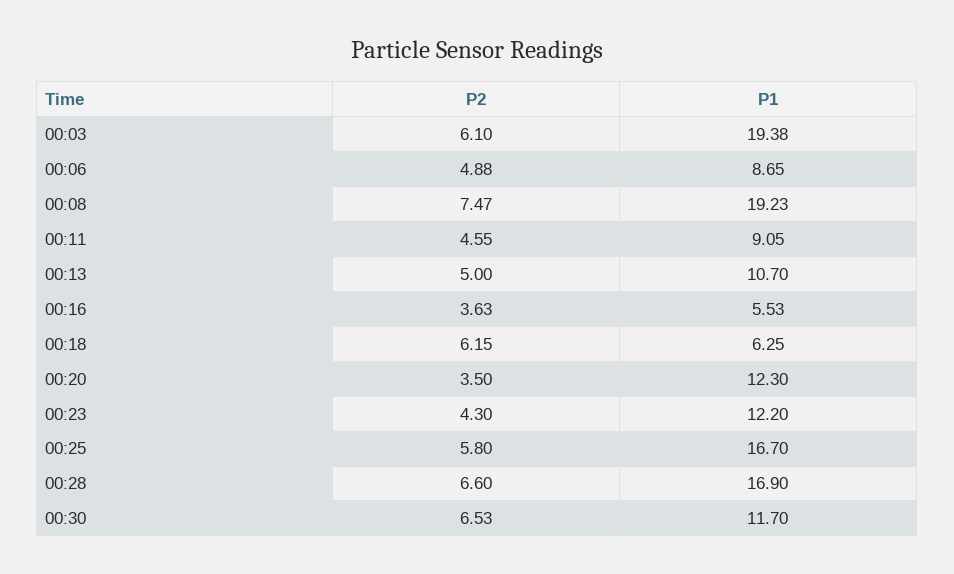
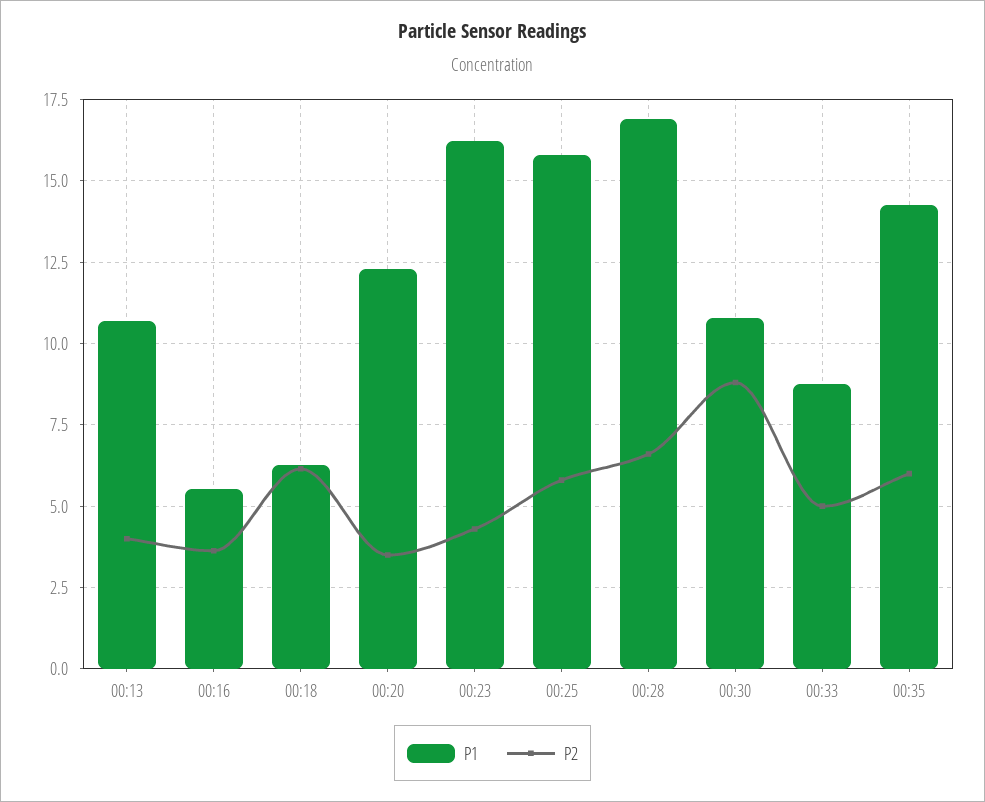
P2, 00:03: 6.1 -> none
P1, 00:03: 19.38 -> none
P2, 00:06: 4.88 -> none
P1, 00:06: 8.65 -> none
P2, 00:08: 7.47 -> none
P1, 00:08: 19.23 -> none
P2, 00:11: 4.55 -> none
P1, 00:11: 9.05 -> none
P2, 00:13: 5 -> 4
P1, 00:23: 12.2 -> 16.25
P1, 00:25: 16.7 -> 15.75
P2, 00:30: 6.53 -> 8.75
P1, 00:30: 11.7 -> 10.75
P1, 00:33: none -> 8.75
P2, 00:33: none -> 5
P1, 00:35: none -> 14.25
P2, 00:35: none -> 6

